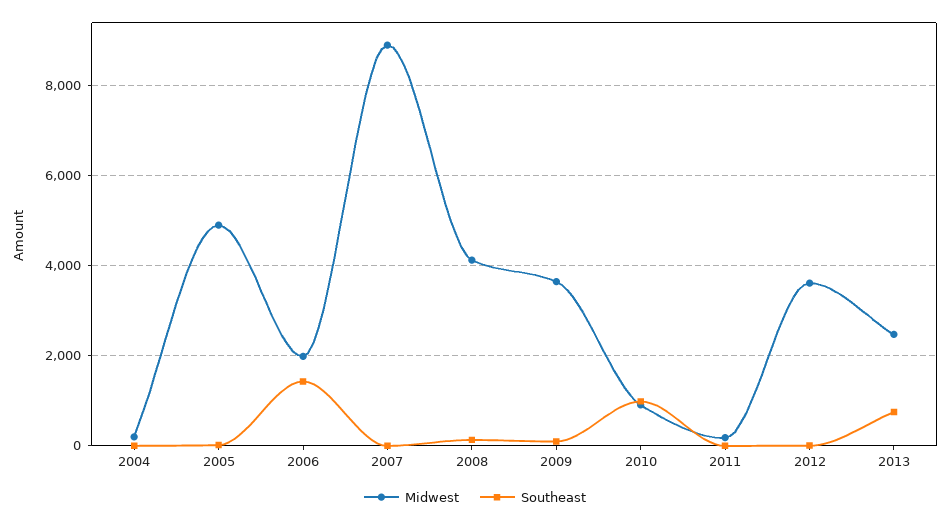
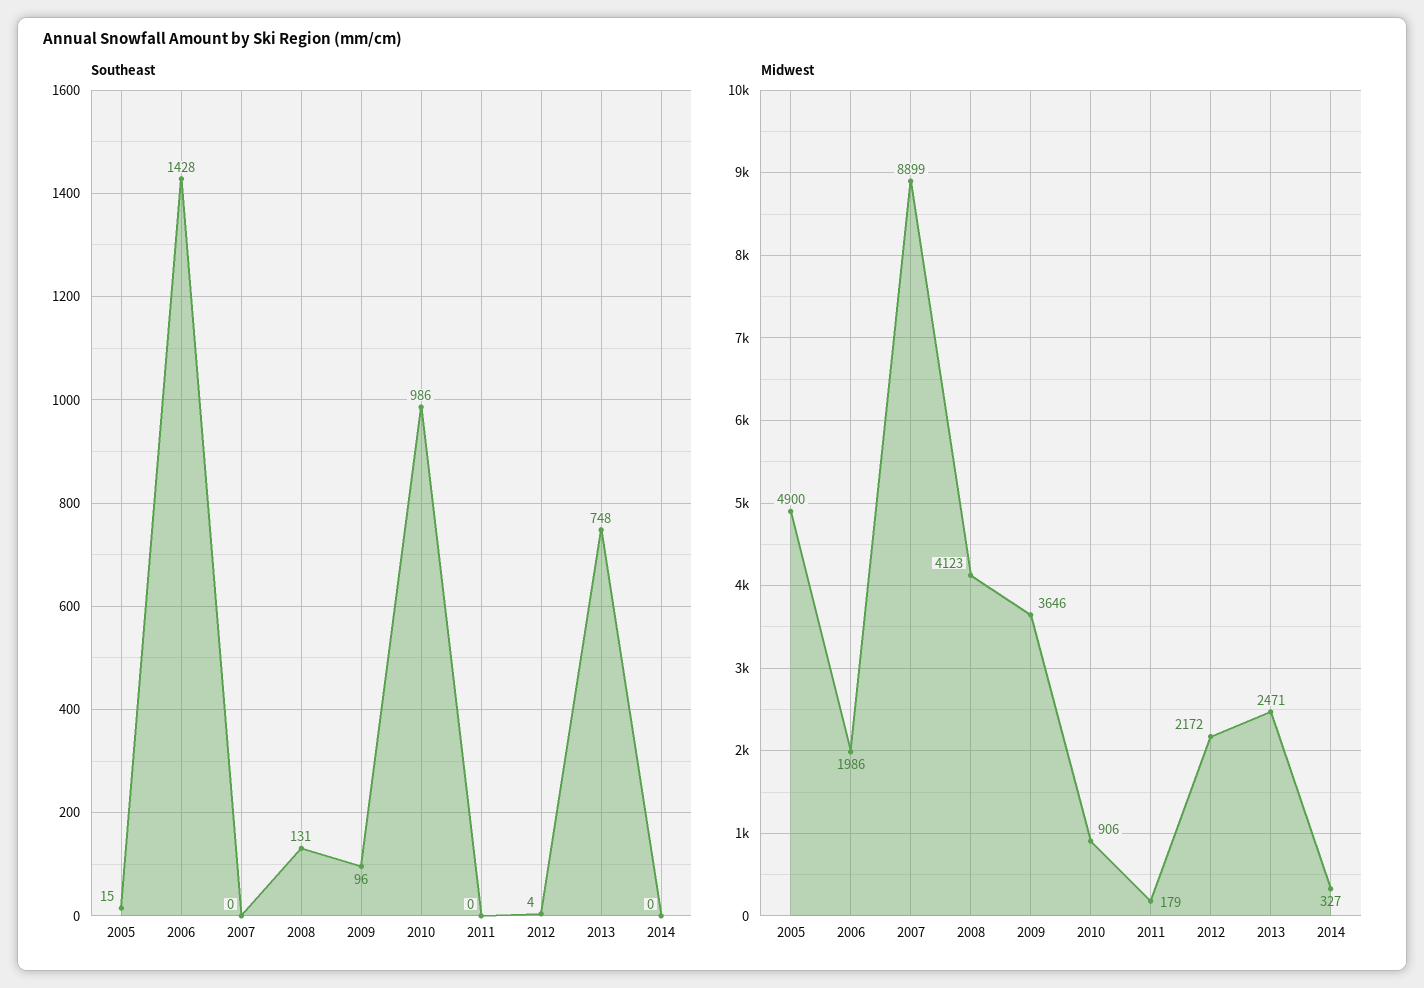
Midwest, 2004: 200 -> none
Southeast, 2004: 0 -> none
Midwest, 2012: 3600 -> 2172
Southeast, 2014: none -> 0
Midwest, 2014: none -> 327

